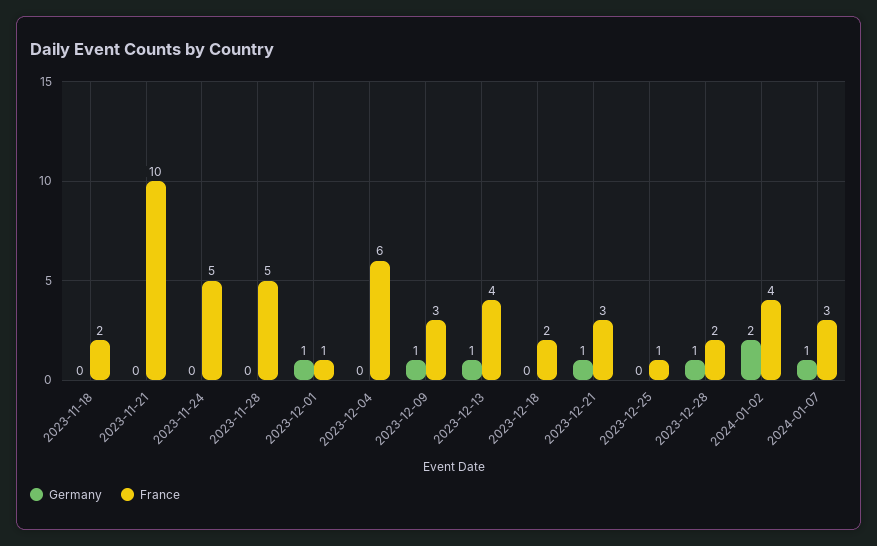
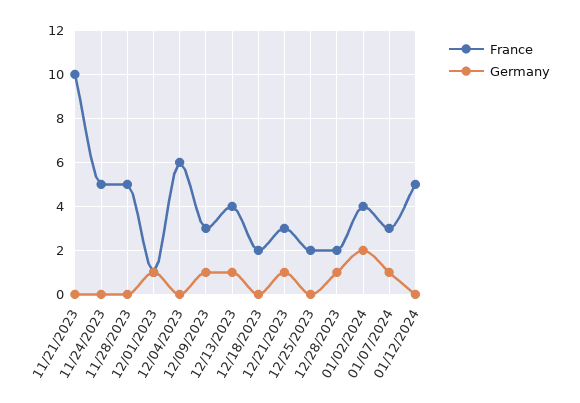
Germany, 2023-11-18: 0 -> none
France, 2023-11-18: 2 -> none
France, 2023-12-25: 1 -> 2
France, 01/12/2024: none -> 5
Germany, 01/12/2024: none -> 0

